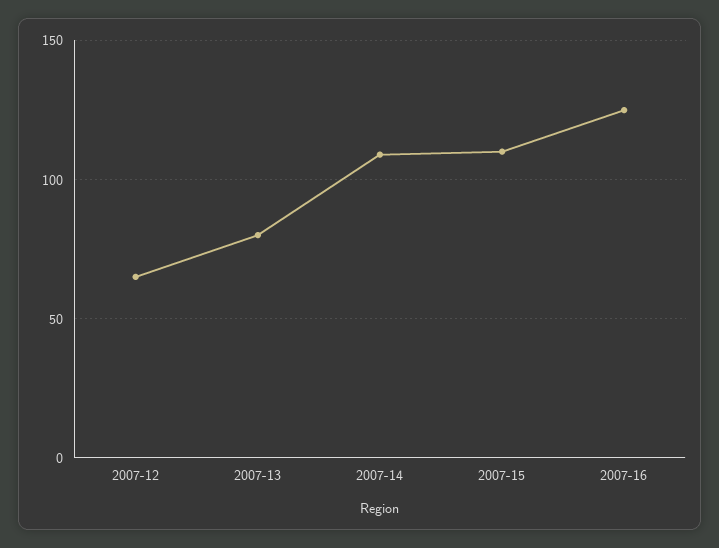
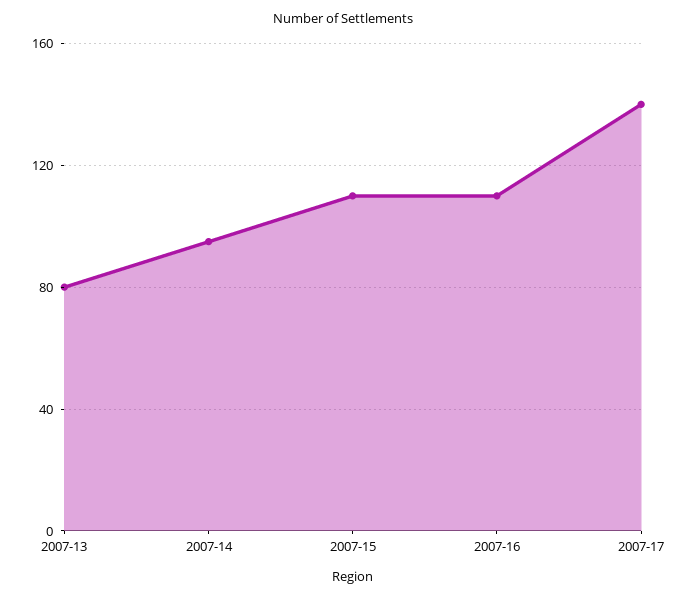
2007-12: 65 -> none
2007-14: 110 -> 95
2007-16: 125 -> 110
2007-17: none -> 140

